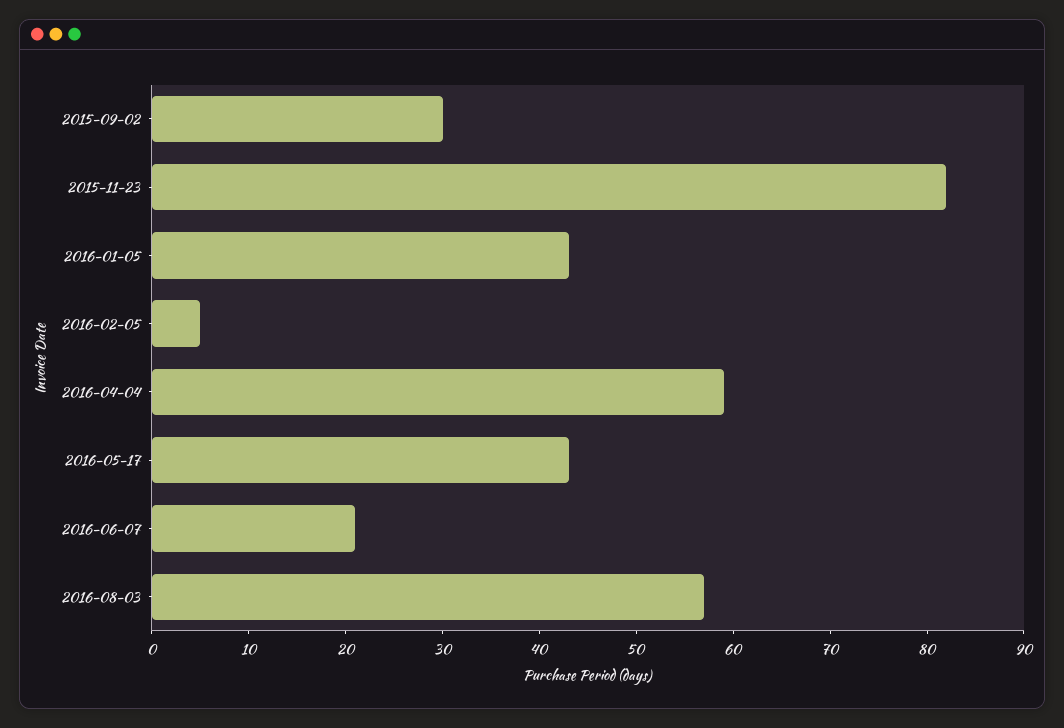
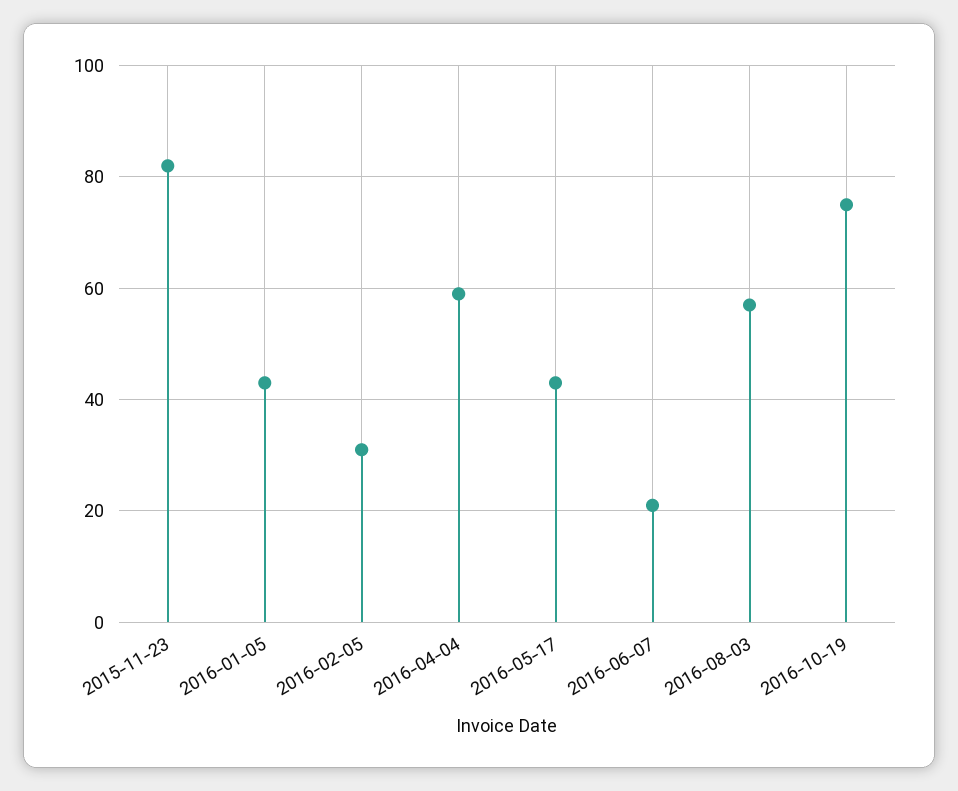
2015-09-02: 30 -> none
2016-02-05: 5 -> 30
2016-10-19: none -> 75

